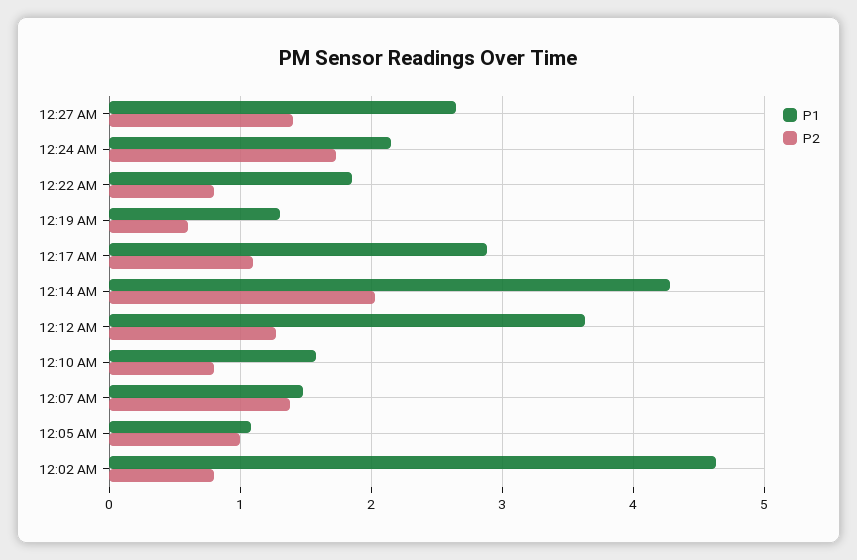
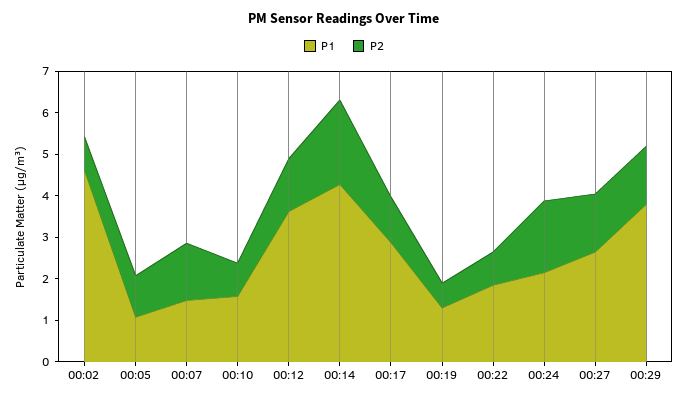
P1, 00:29: none -> 3.8
P2, 00:29: none -> 1.4

